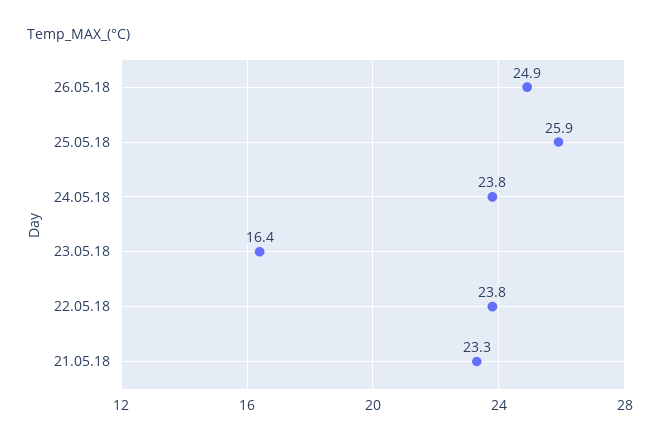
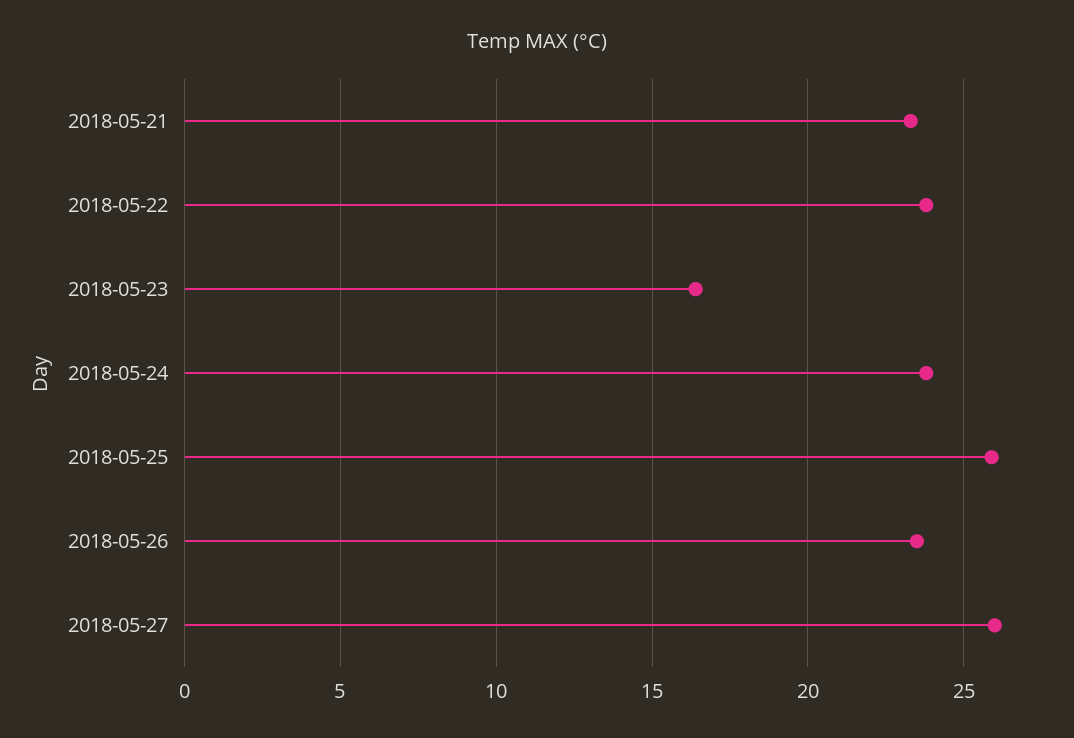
26.05.18: 24.9 -> 23.5
2018-05-27: none -> 26

